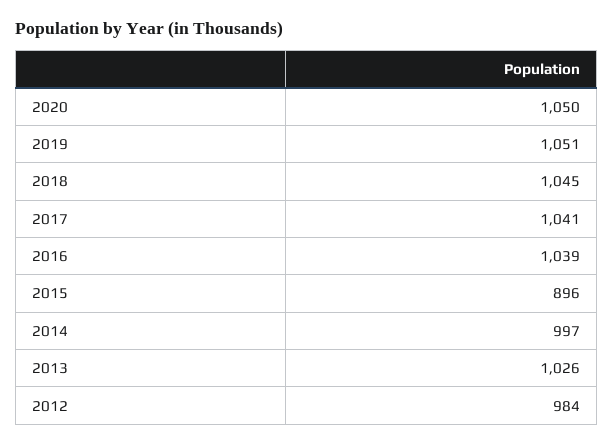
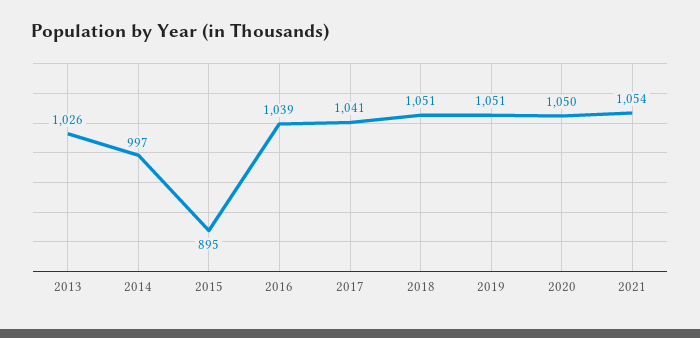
2018: 1045 -> 1051
2015: 896 -> 895
2012: 984 -> none
2021: none -> 1054

